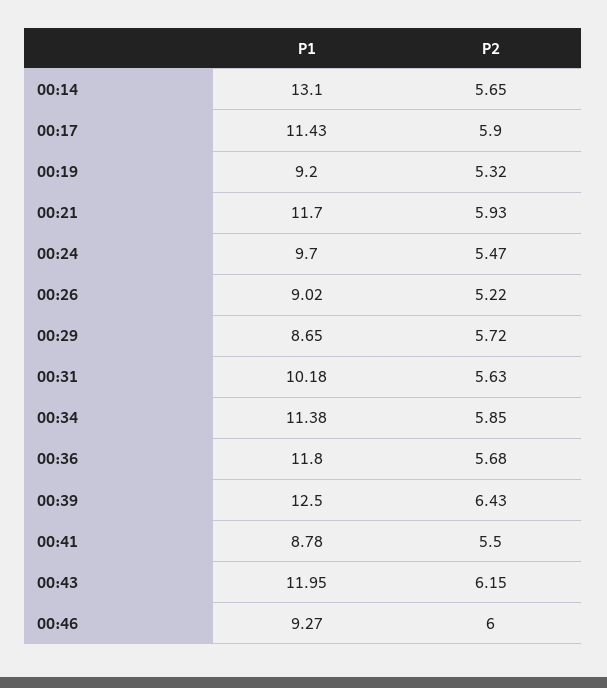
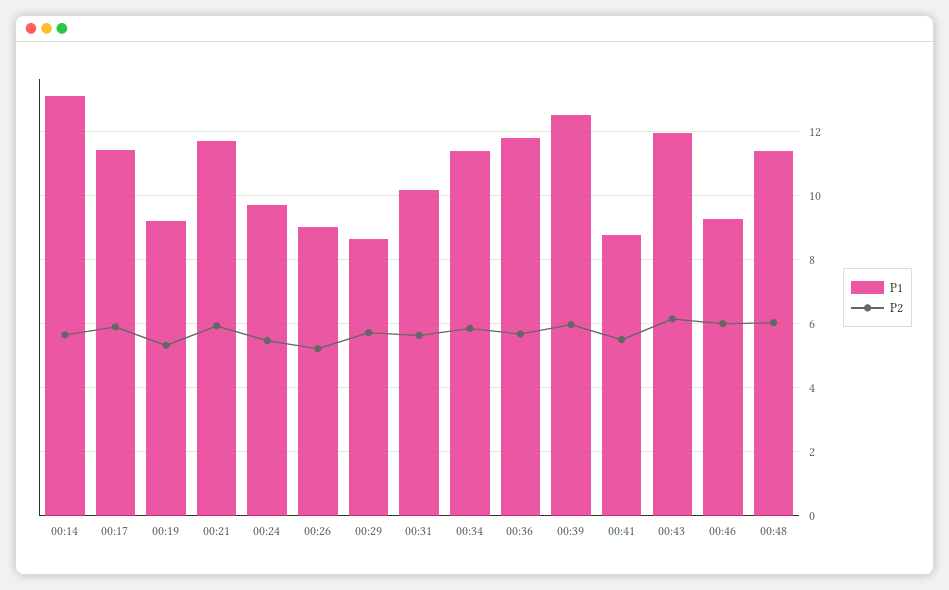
P2, 00:39: 6.43 -> 6
P1, 00:48: none -> 11.4
P2, 00:48: none -> 6

